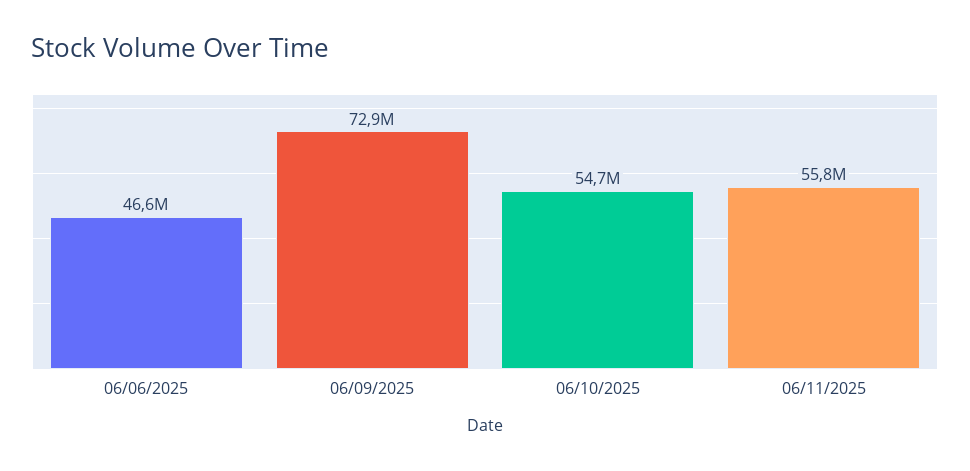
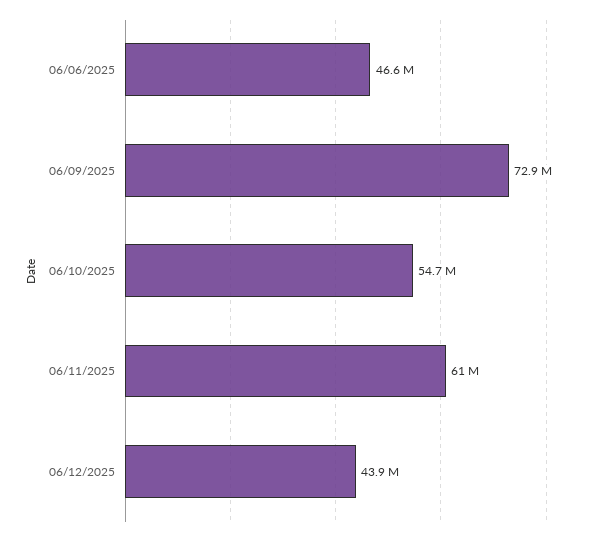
06/11/2025: 55800000 -> 61000000
06/12/2025: none -> 43900000

